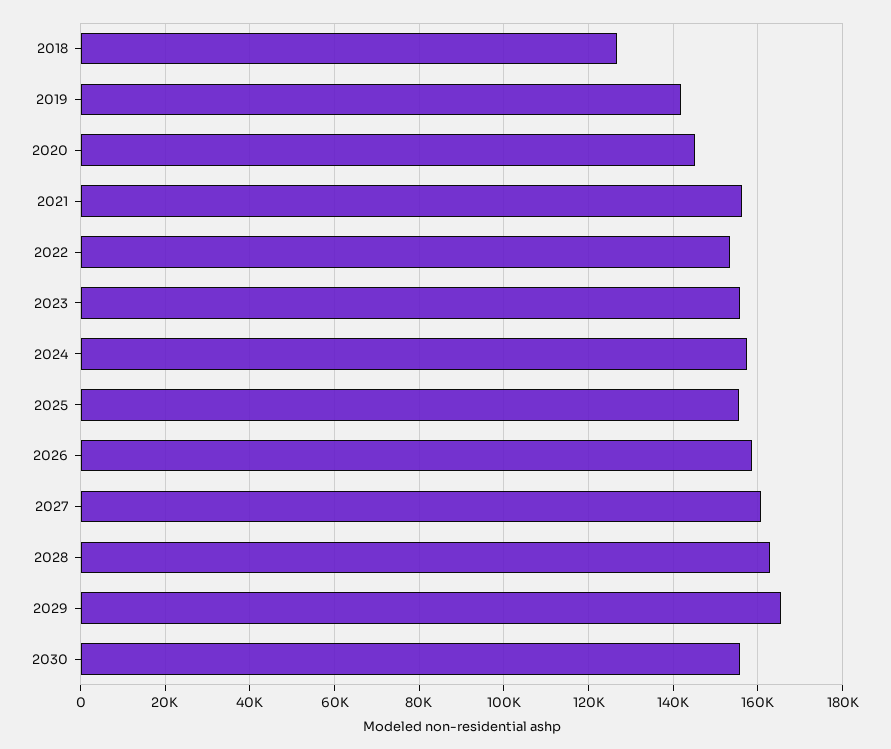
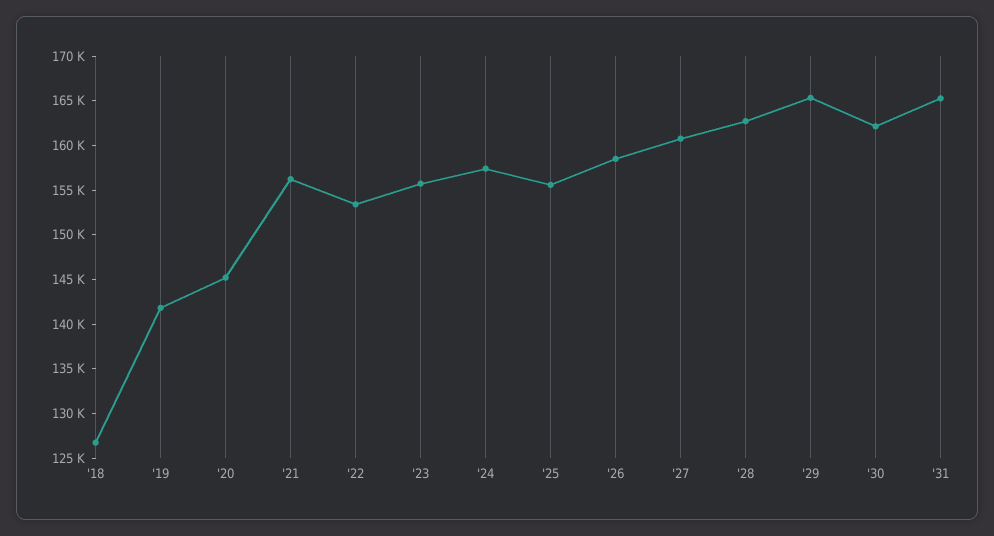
2030: 156000 -> 162000
'31: none -> 165000

